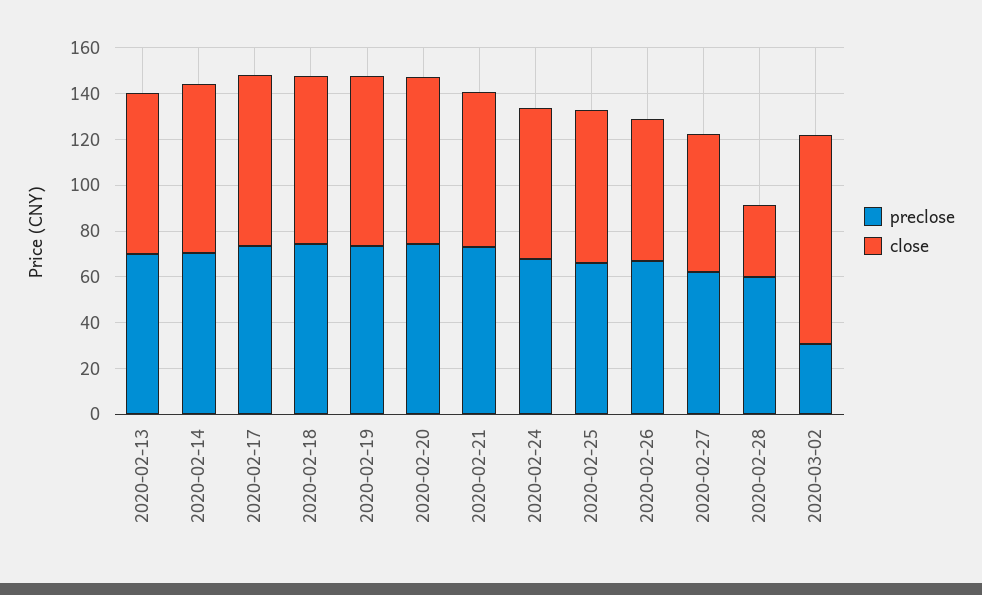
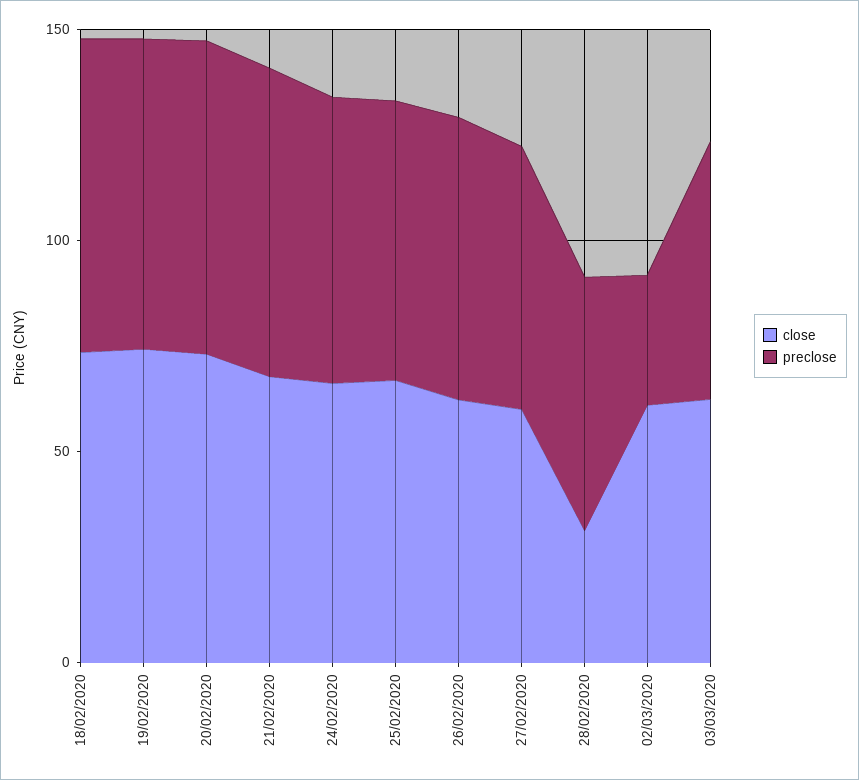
preclose, 2020-02-13: 70 -> none
close, 2020-02-13: 70 -> none
preclose, 2020-02-14: 70 -> none
close, 2020-02-14: 75 -> none
preclose, 2020-02-17: 75 -> none
close, 2020-02-17: 75 -> none
close, 2020-03-02: 90 -> 60
close, 03/03/2020: none -> 60
preclose, 03/03/2020: none -> 60

